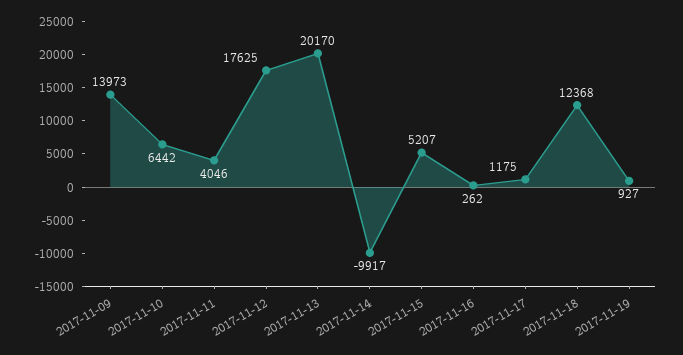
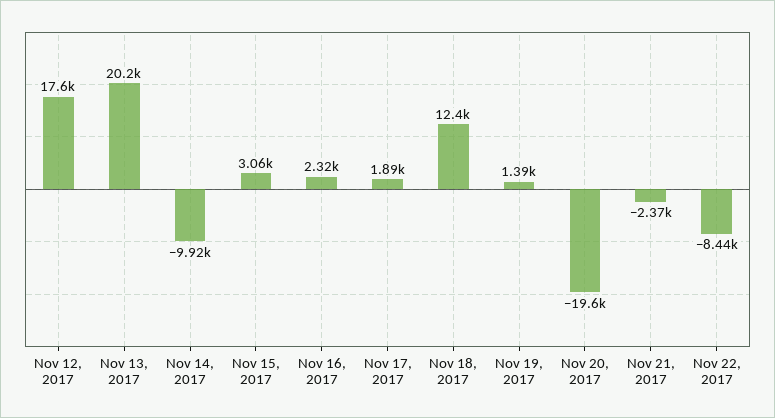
2017-11-09: 13973 -> none
2017-11-10: 6442 -> none
2017-11-11: 4046 -> none
2017-11-15: 5207 -> 3060
2017-11-16: 262 -> 2320
2017-11-17: 1175 -> 1890
2017-11-19: 927 -> 1390
Nov 20, 2017: none -> -19600
Nov 21, 2017: none -> -2370
Nov 22, 2017: none -> -8440

